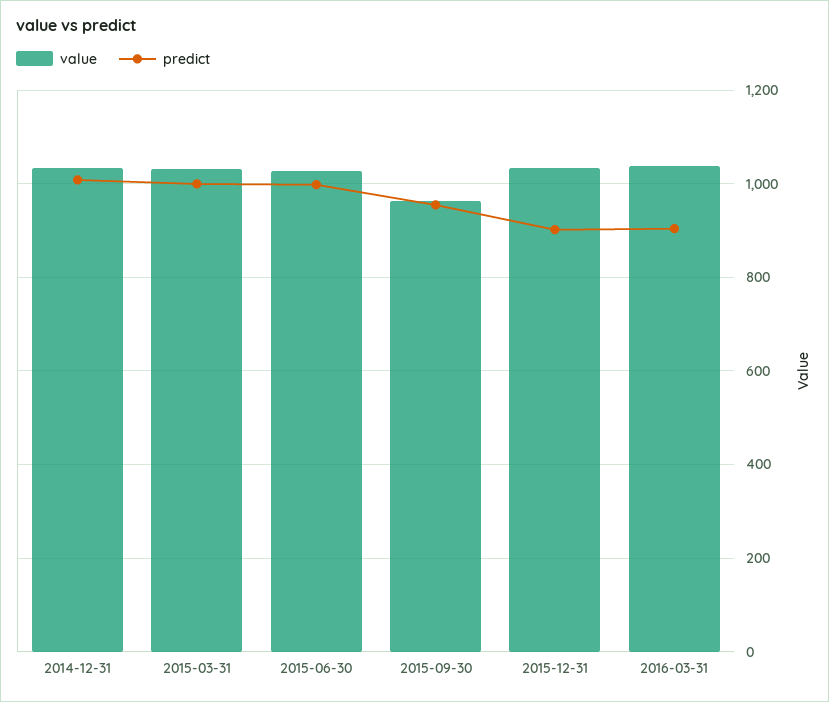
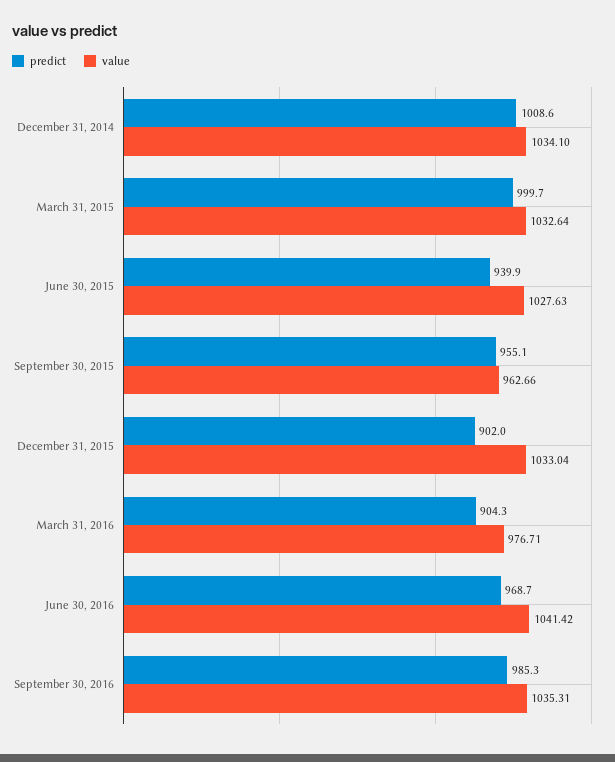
predict, 2015-06-30: 1000 -> 939.9
value, 2016-03-31: 1040 -> 976.71
predict, June 30, 2016: none -> 968.7
value, June 30, 2016: none -> 1041.42
predict, September 30, 2016: none -> 985.3
value, September 30, 2016: none -> 1035.31

